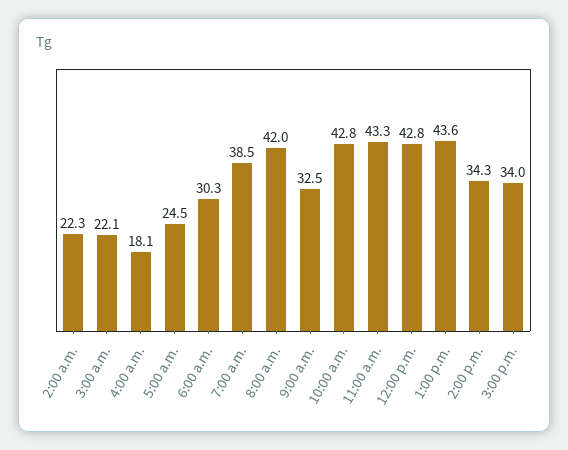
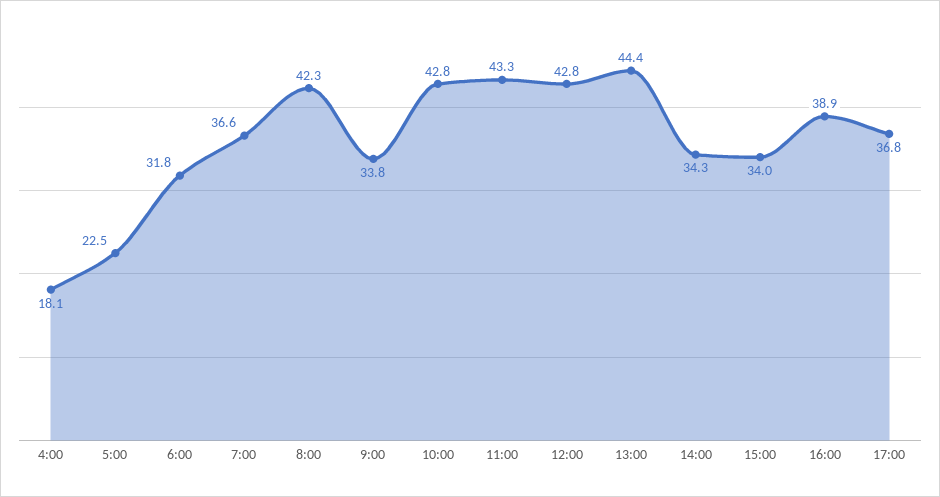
2:00 a.m.: 22.3 -> none
3:00 a.m.: 22.1 -> none
5:00 a.m.: 24.5 -> 22.5
6:00 a.m.: 30.3 -> 31.8
7:00 a.m.: 38.5 -> 36.6
8:00 a.m.: 42 -> 42.3
9:00 a.m.: 32.5 -> 33.8
1:00 p.m.: 43.6 -> 44.4
16:00: none -> 38.9
17:00: none -> 36.8

